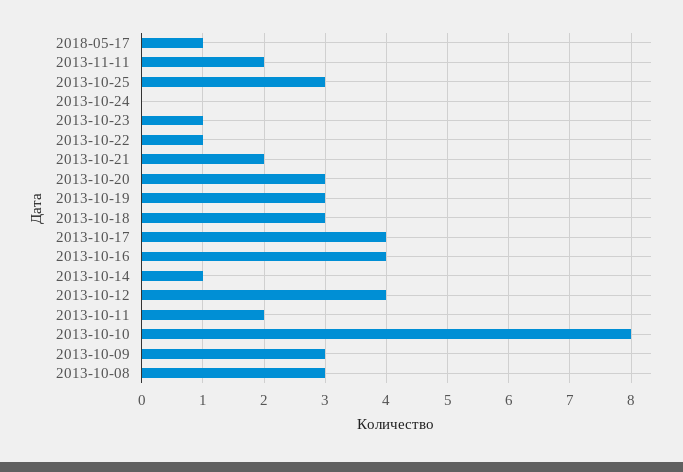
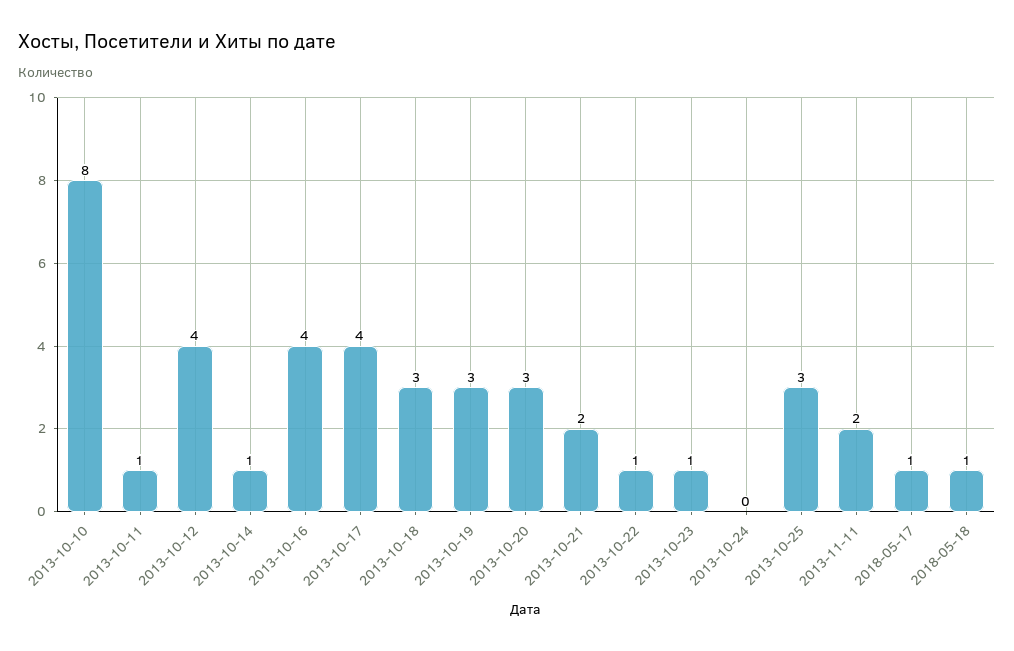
2013-10-11: 2 -> 1
2013-10-09: 3 -> none
2013-10-08: 3 -> none
2018-05-18: none -> 1

